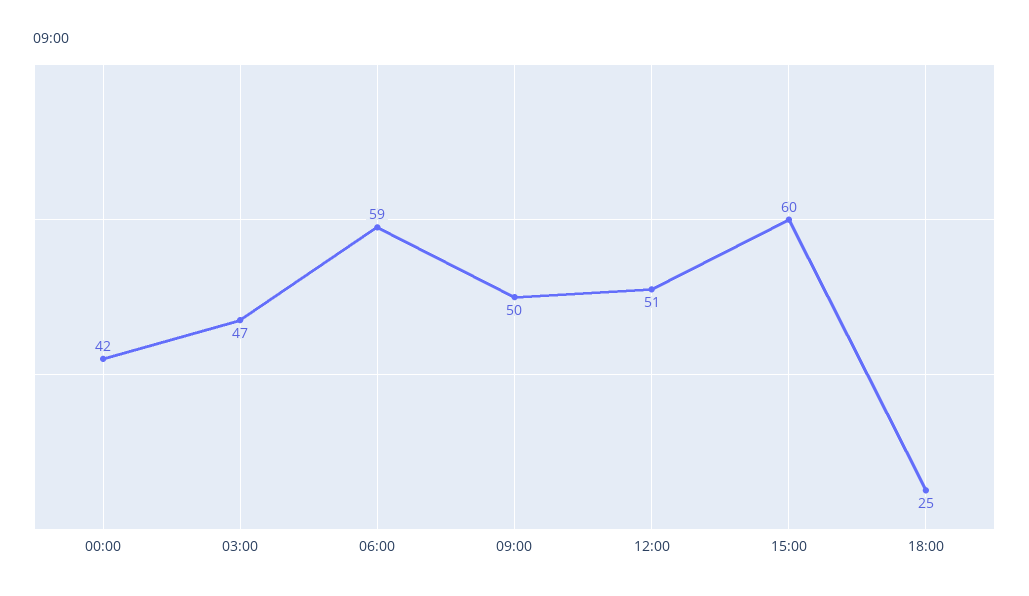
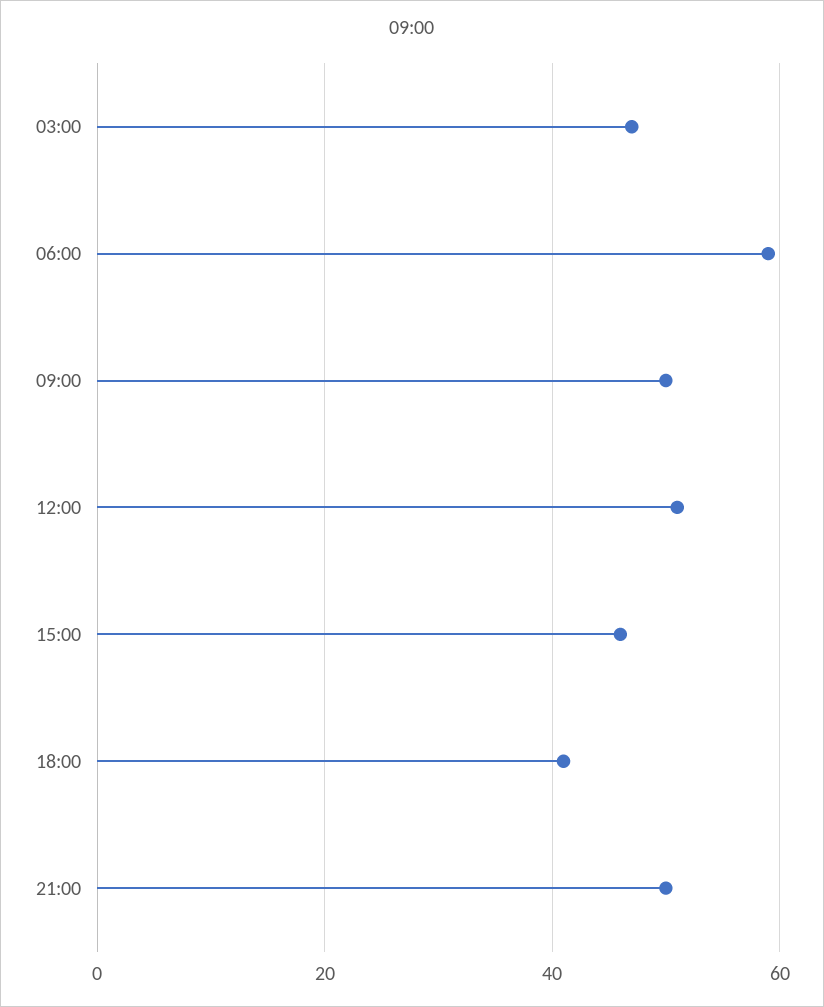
00:00: 42 -> none
15:00: 60 -> 45
18:00: 25 -> 40
21:00: none -> 50

